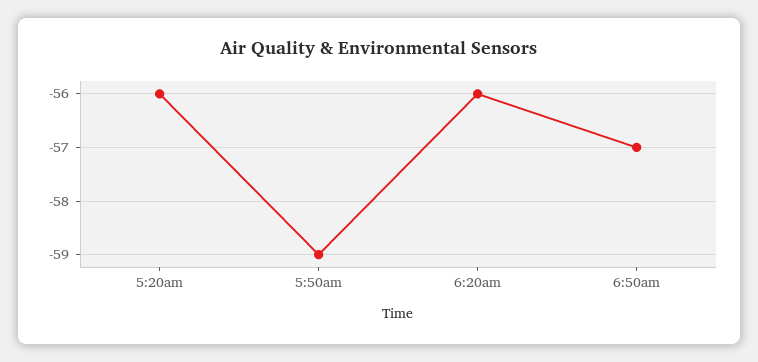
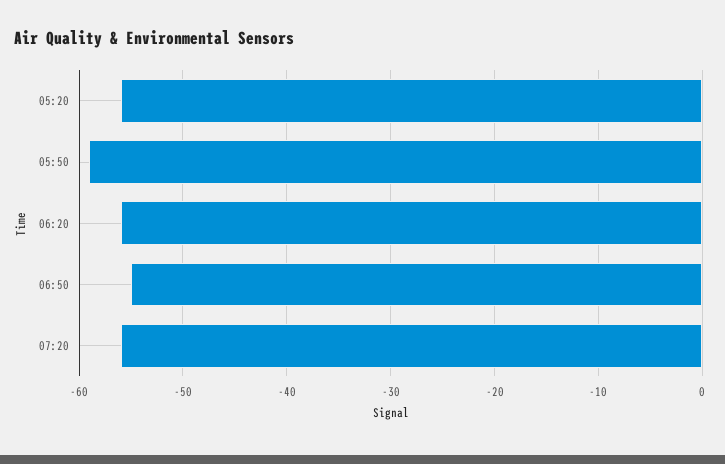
6:50am: -57 -> -55
07:20: none -> -56

